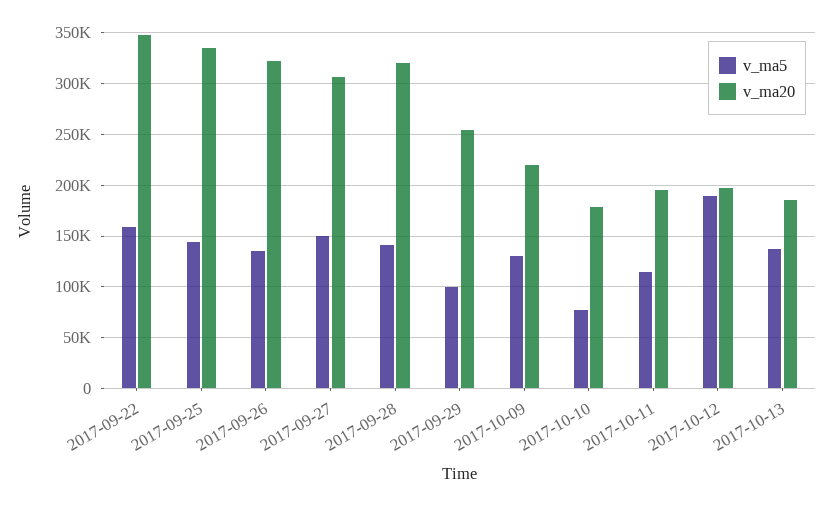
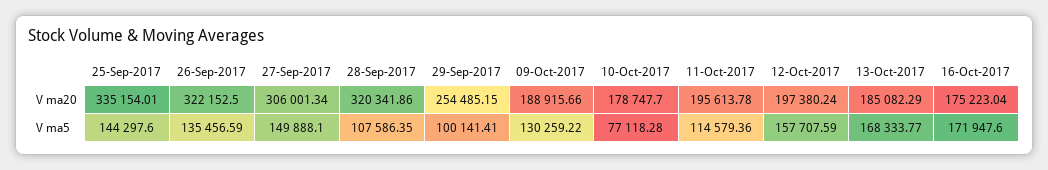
v_ma5, 2017-09-22: 160000 -> none
v_ma20, 2017-09-22: 350000 -> none
v_ma5, 2017-09-28: 140000 -> 107586.35
v_ma20, 2017-10-09: 220000 -> 188915.66
v_ma5, 2017-10-12: 190000 -> 157707.59
v_ma5, 2017-10-13: 140000 -> 168333.77
v_ma20, 16-Oct-2017: none -> 175223.04
v_ma5, 16-Oct-2017: none -> 171947.6

